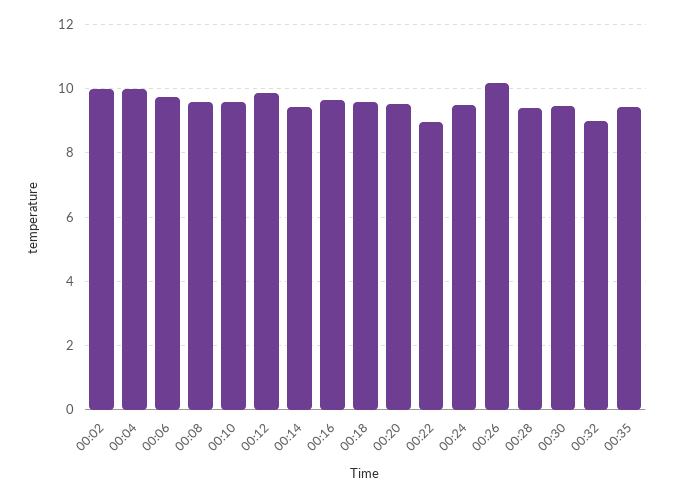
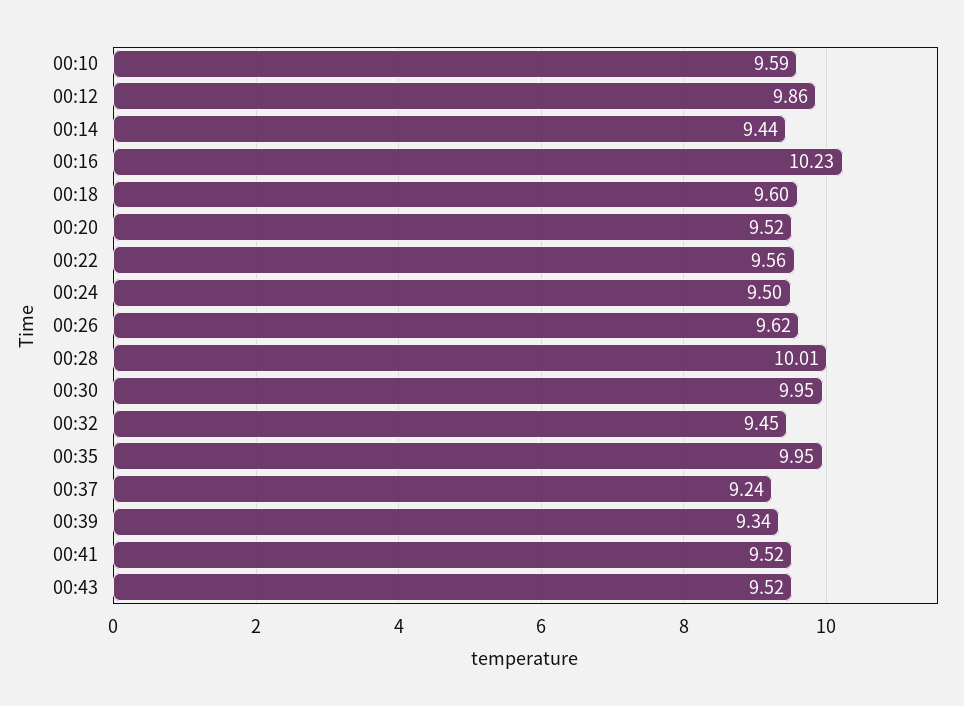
00:02: 10 -> none
00:04: 10 -> none
00:06: 9.8 -> none
00:08: 9.6 -> none
00:16: 9.6 -> 10.23
00:22: 9 -> 9.56
00:26: 10.2 -> 9.62
00:28: 9.4 -> 10.01
00:30: 9.4 -> 9.95
00:32: 9 -> 9.45
00:35: 9.4 -> 9.95
00:37: none -> 9.24
00:39: none -> 9.34
00:41: none -> 9.52
00:43: none -> 9.52

